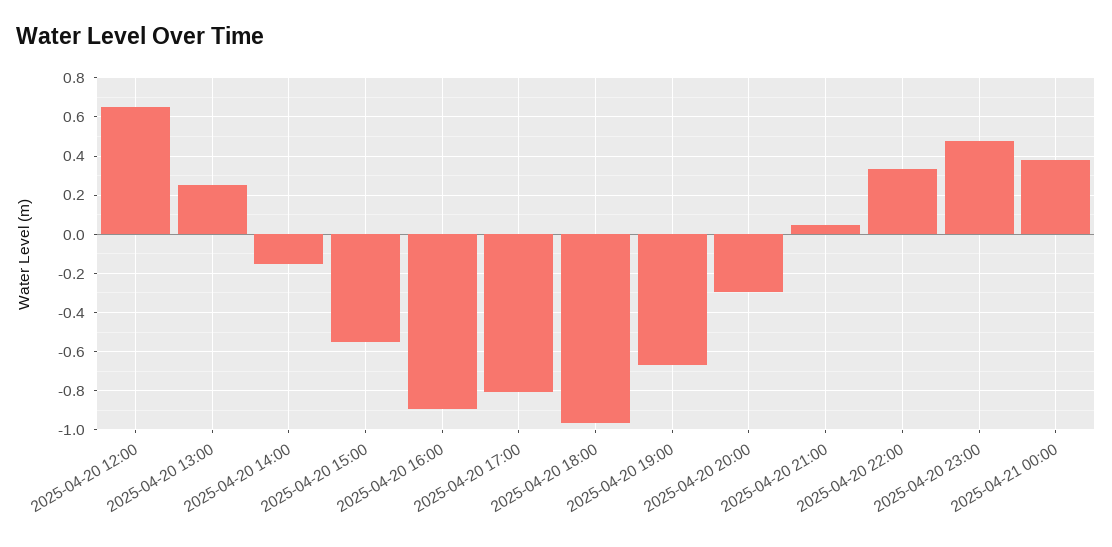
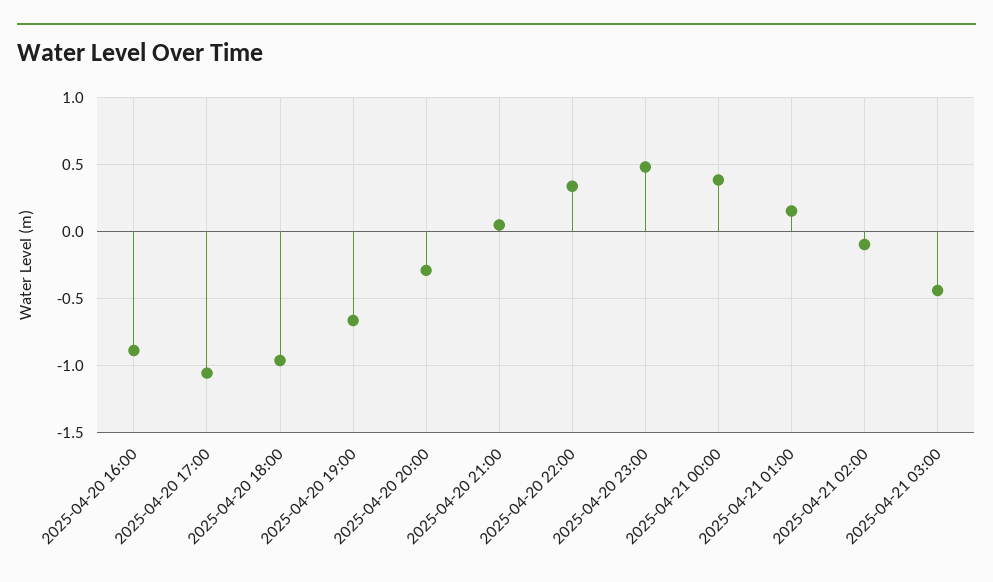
2025-04-20 12:00: 0.65 -> none
2025-04-20 13:00: 0.25 -> none
2025-04-20 14:00: -0.15 -> none
2025-04-20 15:00: -0.55 -> none
2025-04-20 17:00: -0.8 -> -1.05
2025-04-21 01:00: none -> 0.15
2025-04-21 02:00: none -> -0.1
2025-04-21 03:00: none -> -0.45

